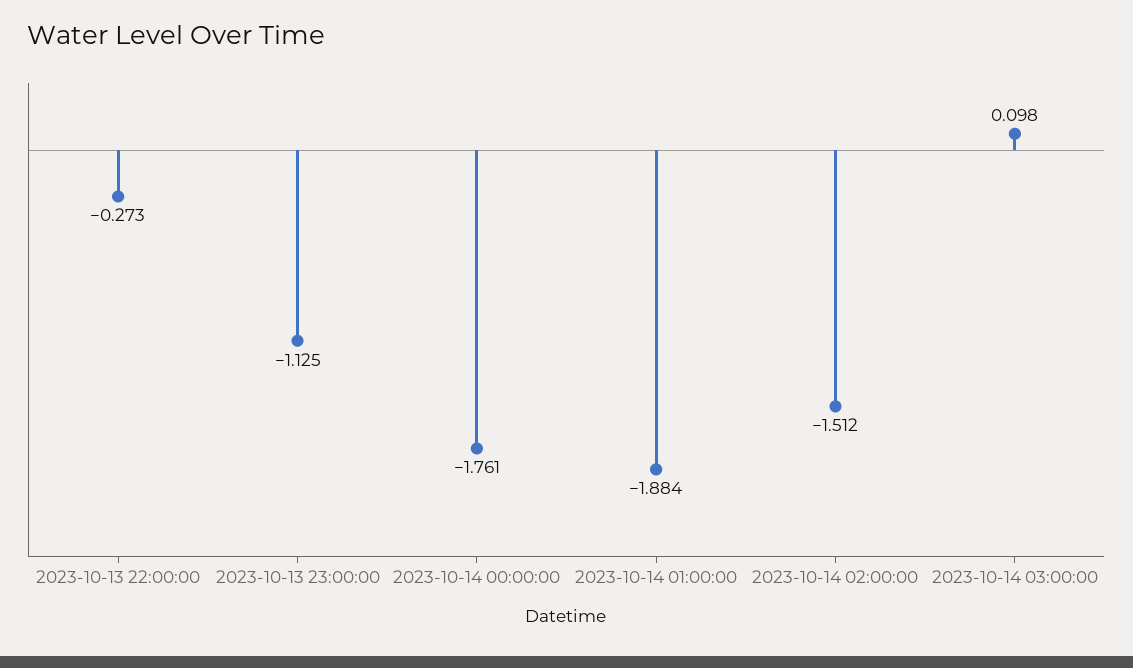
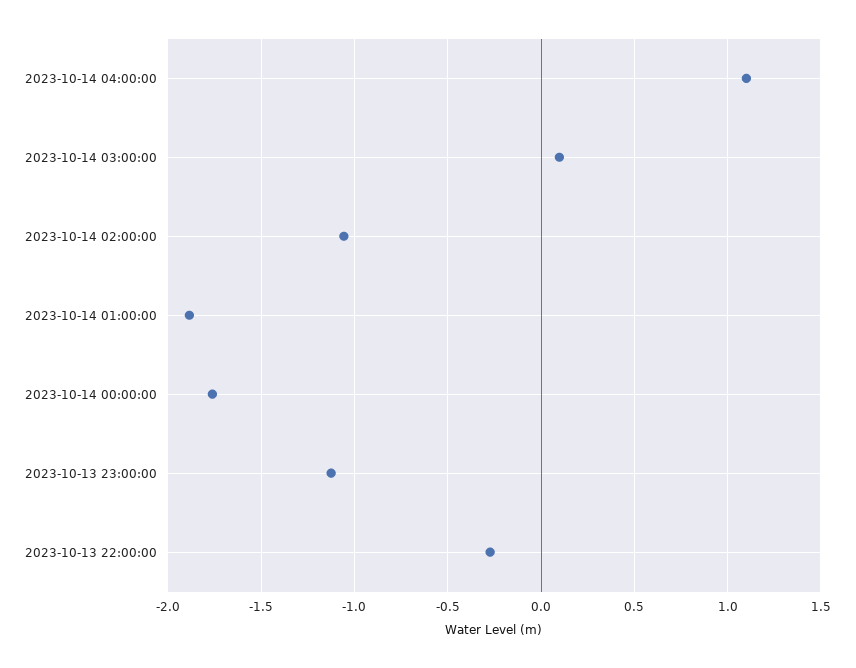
2023-10-14 02:00:00: -1.512 -> -1.05
2023-10-14 04:00:00: none -> 1.1

